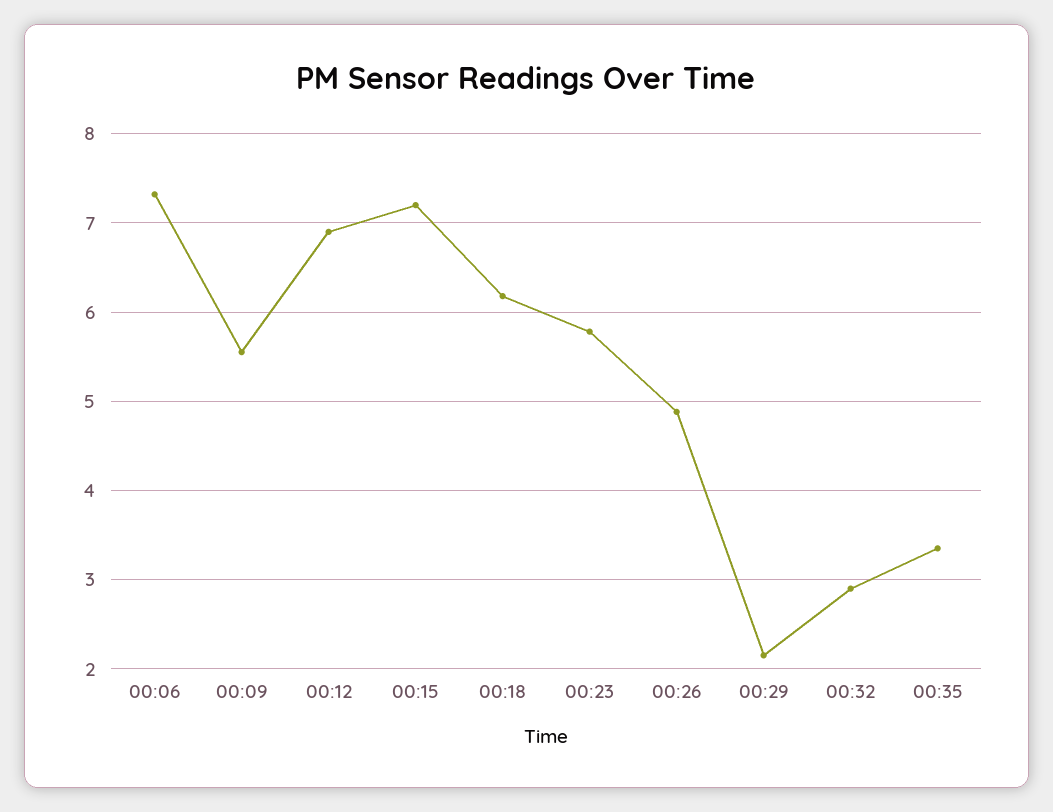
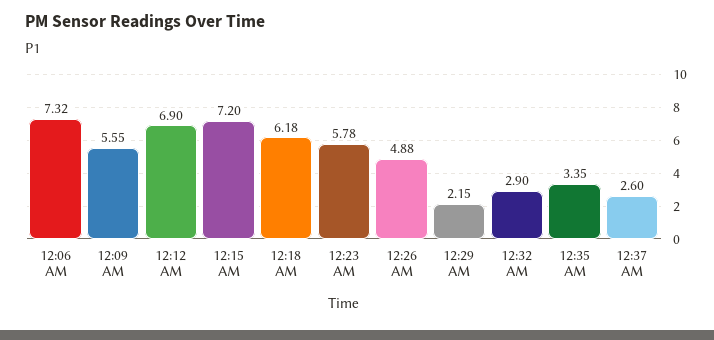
12:37 AM: none -> 2.6

